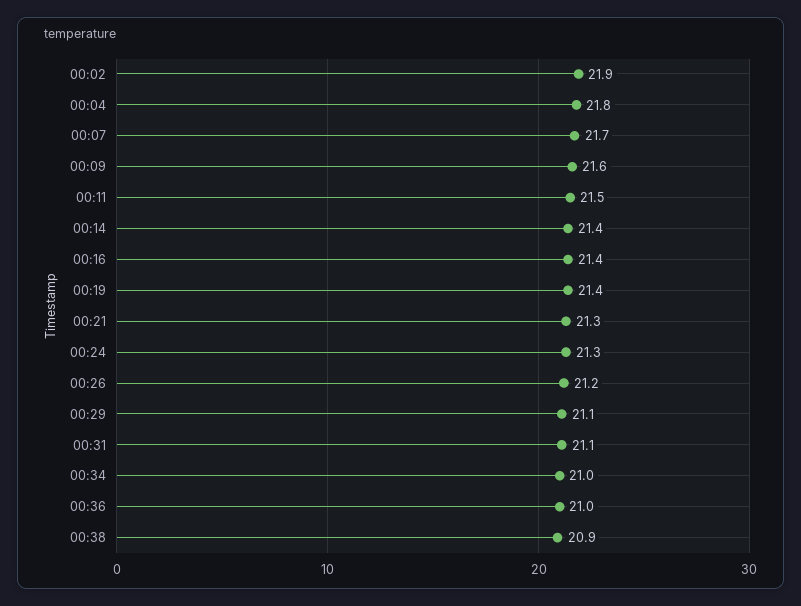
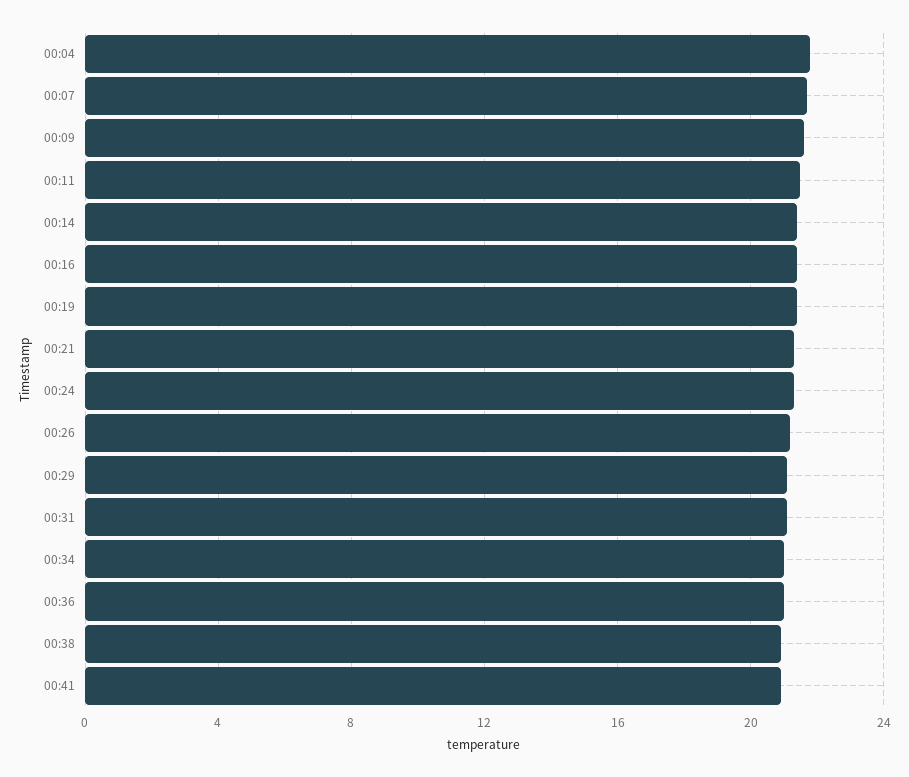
00:02: 21.9 -> none
00:41: none -> 21

